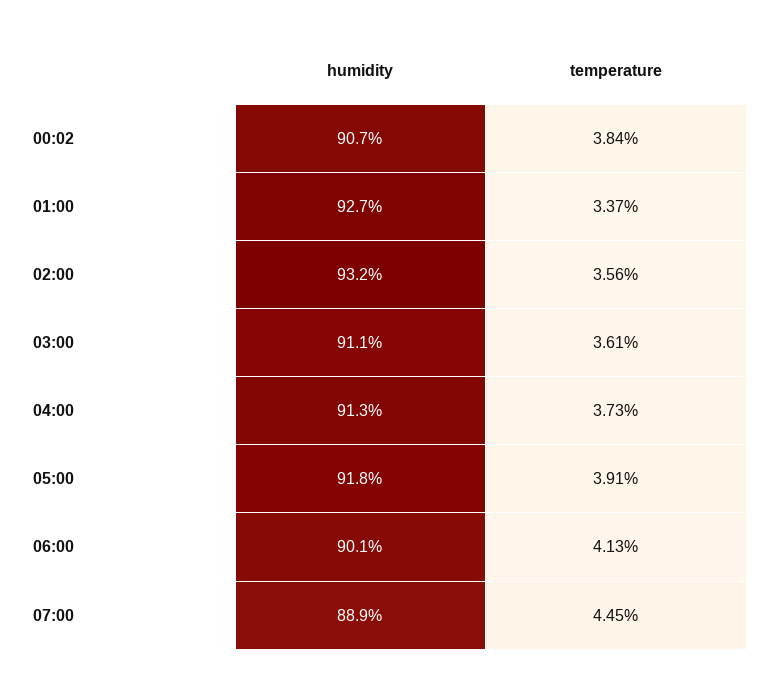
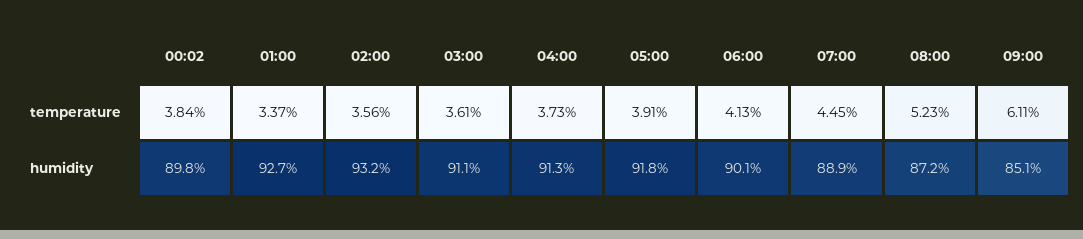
humidity, 00:02: 90.7 -> 89.8
temperature, 08:00: none -> 5.23
temperature, 09:00: none -> 6.11
humidity, 08:00: none -> 87.2
humidity, 09:00: none -> 85.1

